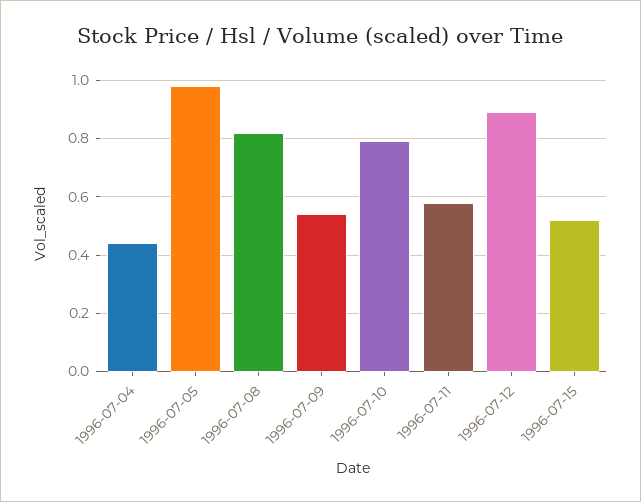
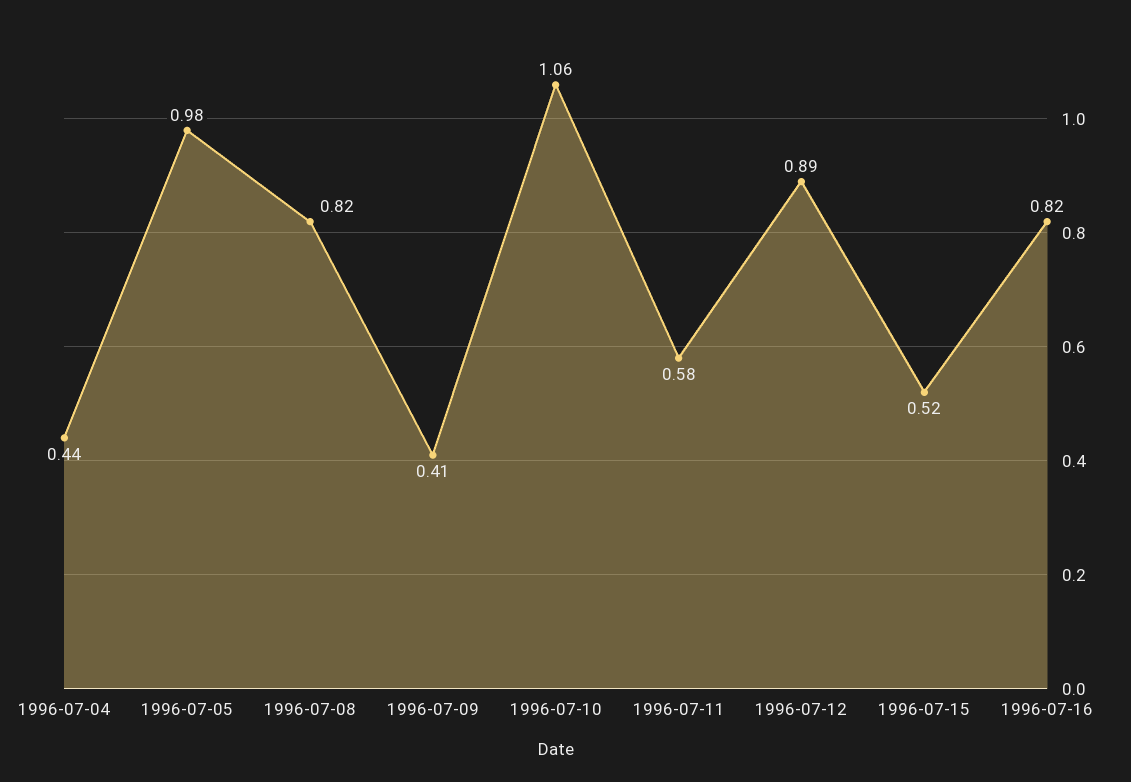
1996-07-09: 0.55 -> 0.41
1996-07-10: 0.8 -> 1.06
1996-07-16: none -> 0.82

